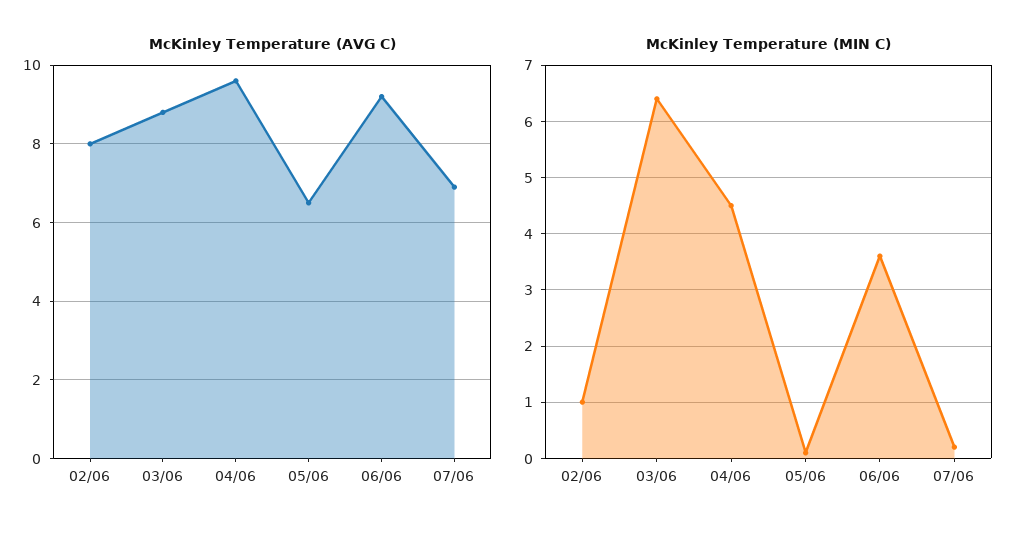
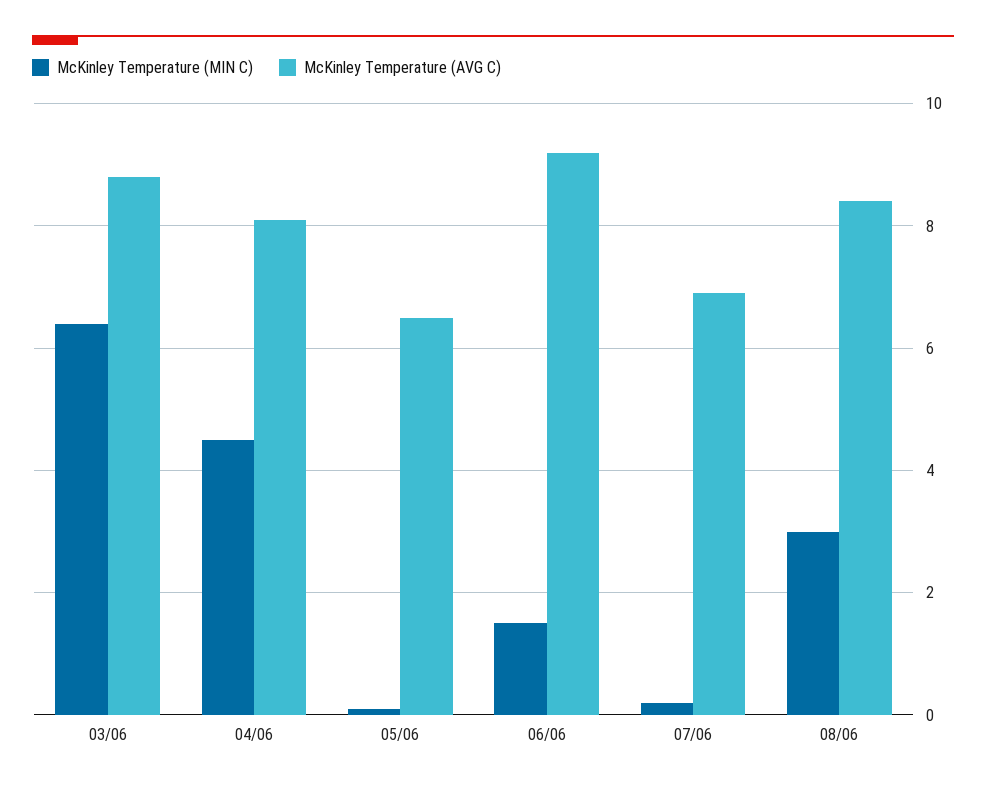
McKinley Temperature (AVG C), 02/06: 8 -> none
McKinley Temperature (AVG C), 04/06: 9.5 -> 8
McKinley Temperature (MIN C), 02/06: 1 -> none
McKinley Temperature (MIN C), 06/06: 3.5 -> 1.5
McKinley Temperature (MIN C), 08/06: none -> 3
McKinley Temperature (AVG C), 08/06: none -> 8.5

